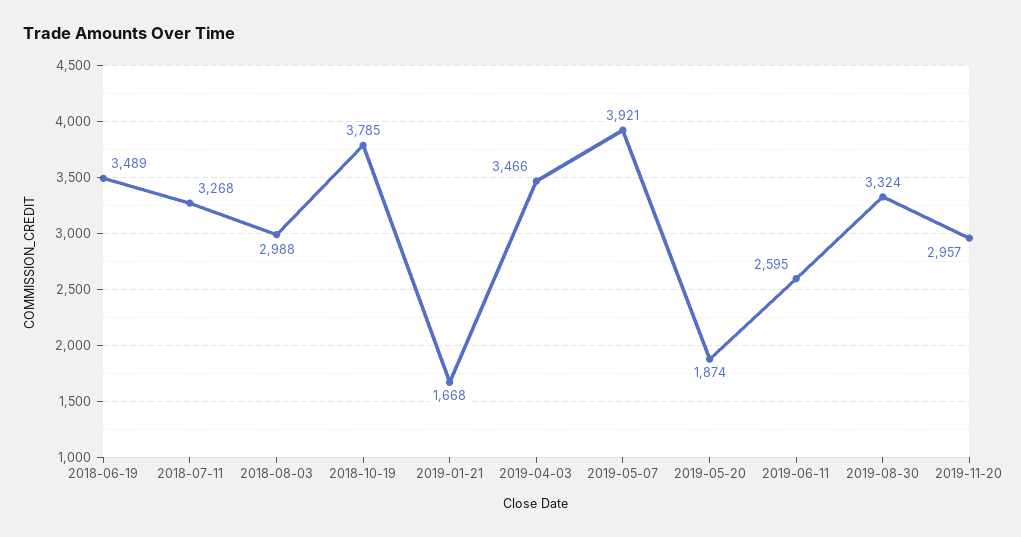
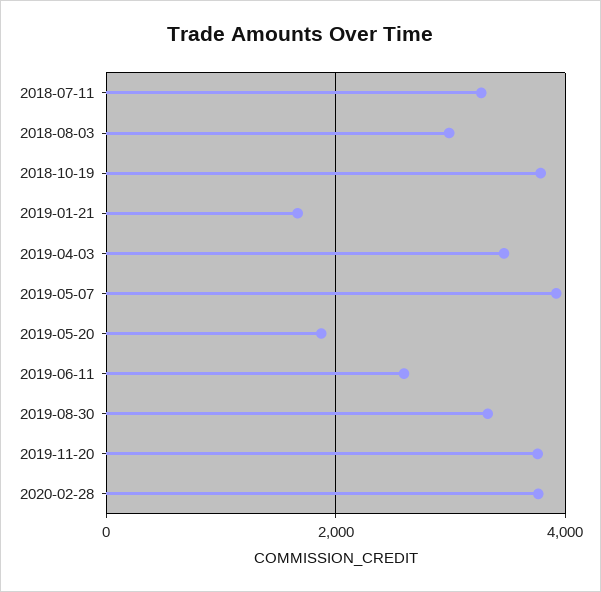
2018-06-19: 3489 -> none
2019-11-20: 2957 -> 3800
2020-02-28: none -> 3800

